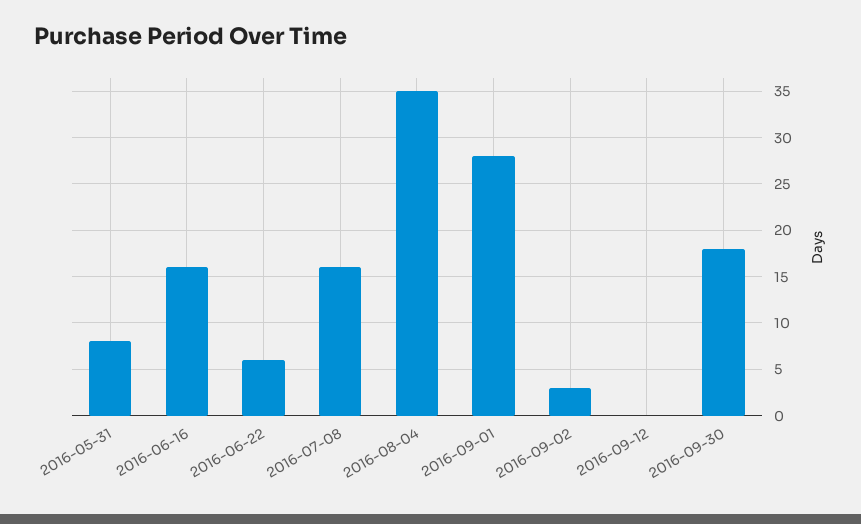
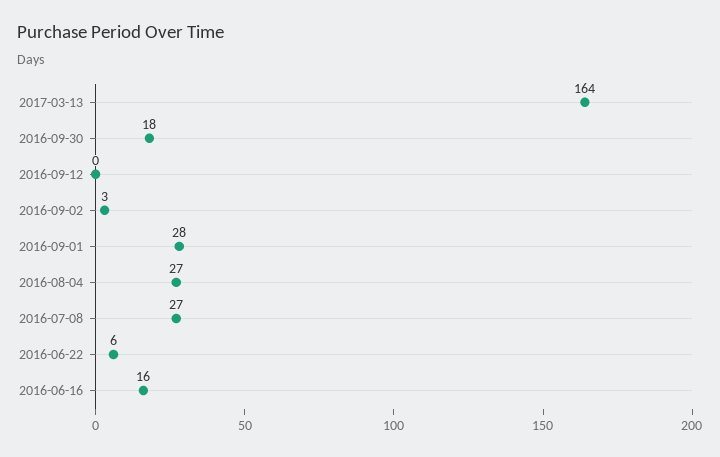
2016-05-31: 8 -> none
2016-07-08: 16 -> 27
2016-08-04: 35 -> 27
2017-03-13: none -> 164

